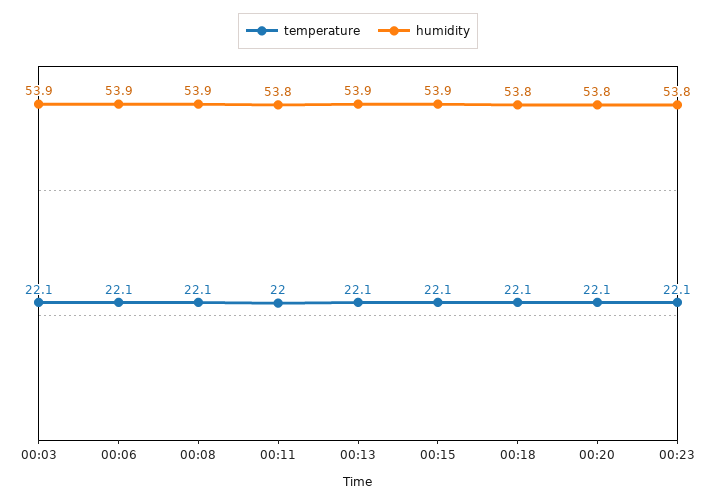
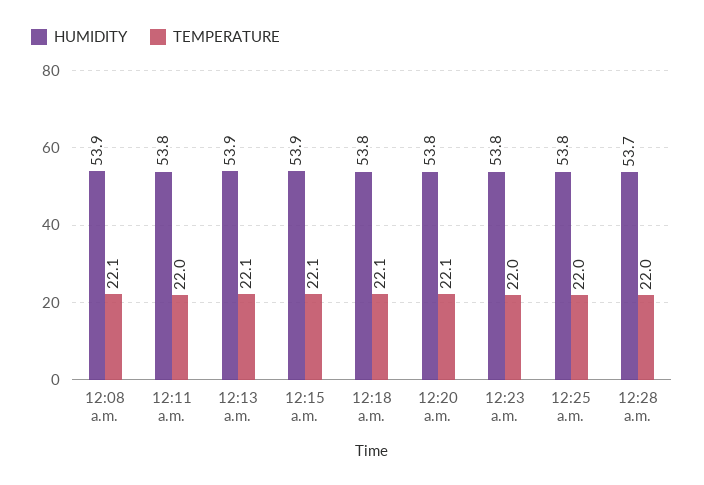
temperature, 00:03: 22.1 -> none
humidity, 00:03: 53.9 -> none
temperature, 00:06: 22.1 -> none
humidity, 00:06: 53.9 -> none
temperature, 00:23: 22.1 -> 22
humidity, 12:25 a.m.: none -> 53.8
temperature, 12:25 a.m.: none -> 22
humidity, 12:28 a.m.: none -> 53.7
temperature, 12:28 a.m.: none -> 22

